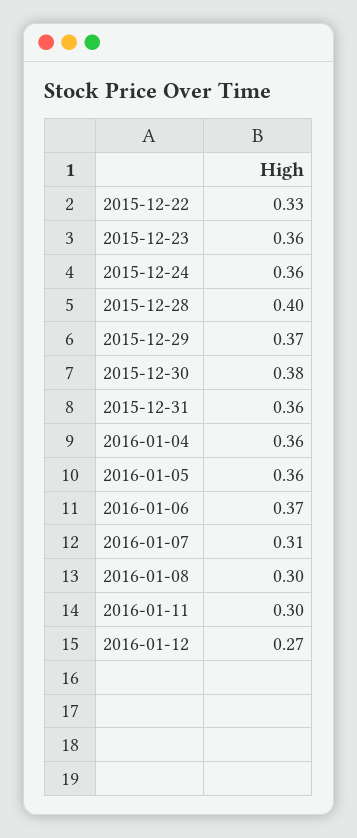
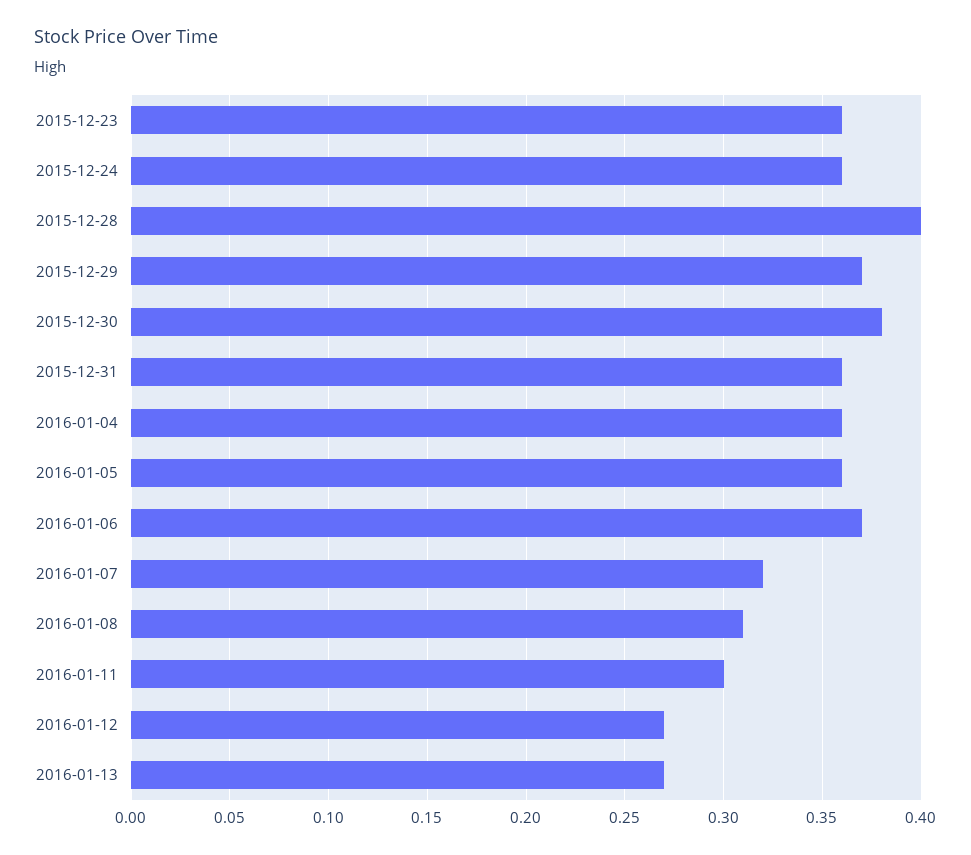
2015-12-22: 0.33 -> none
2016-01-07: 0.31 -> 0.32
2016-01-08: 0.3 -> 0.31
2016-01-13: none -> 0.27

